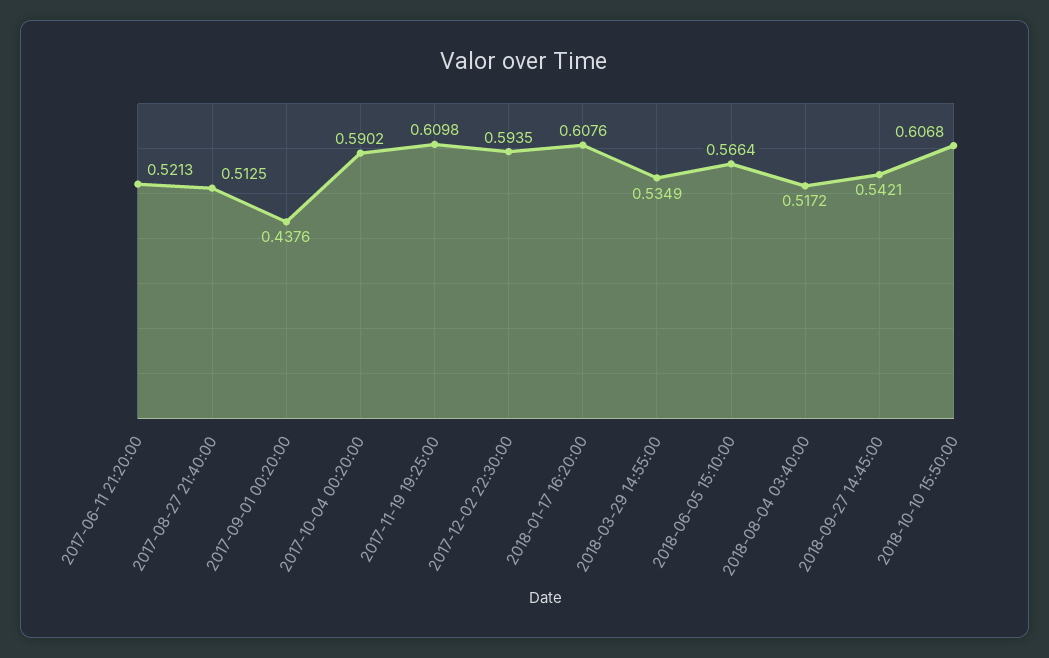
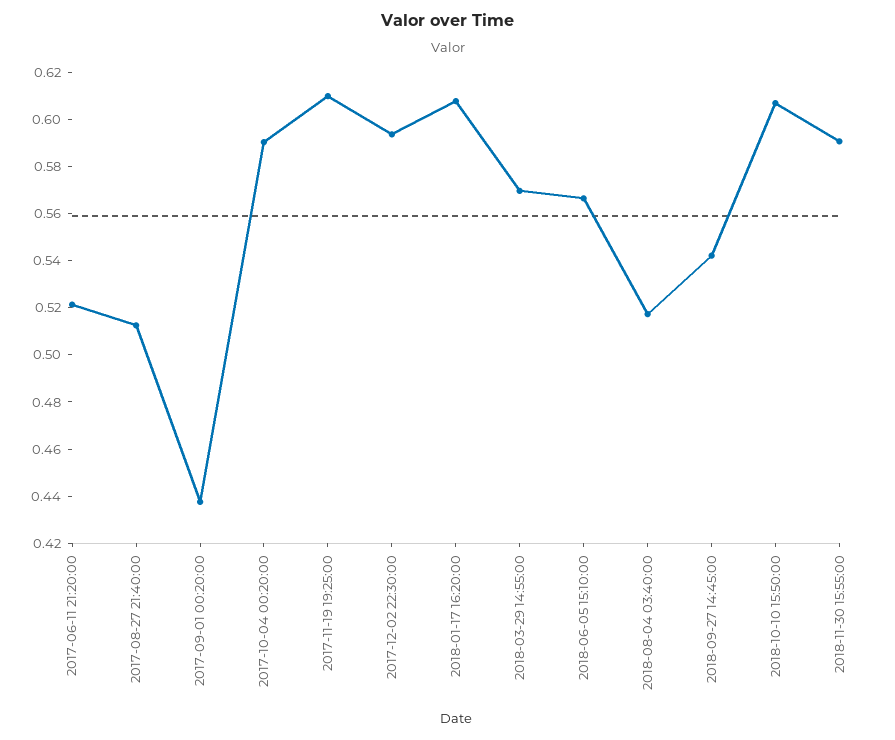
2018-03-29 14:55:00: 0.5349 -> 0.57
2018-11-30 15:55:00: none -> 0.59

